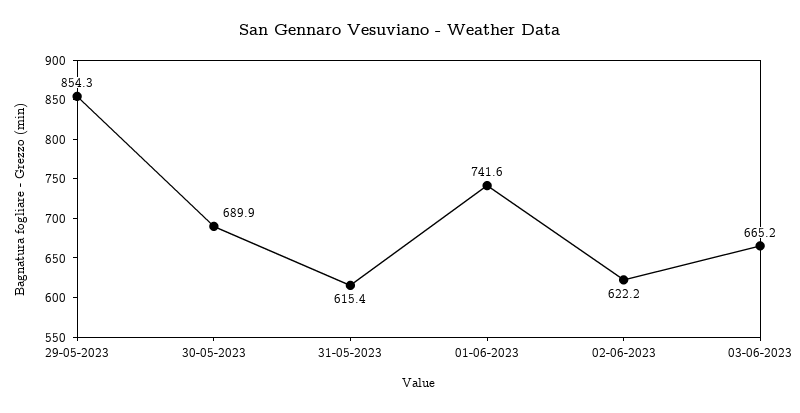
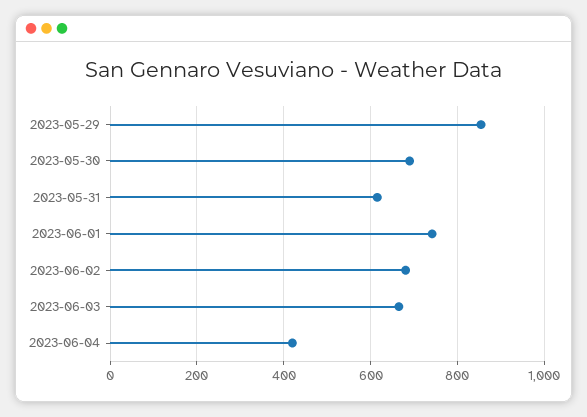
02-06-2023: 622.2 -> 680
2023-06-04: none -> 420

